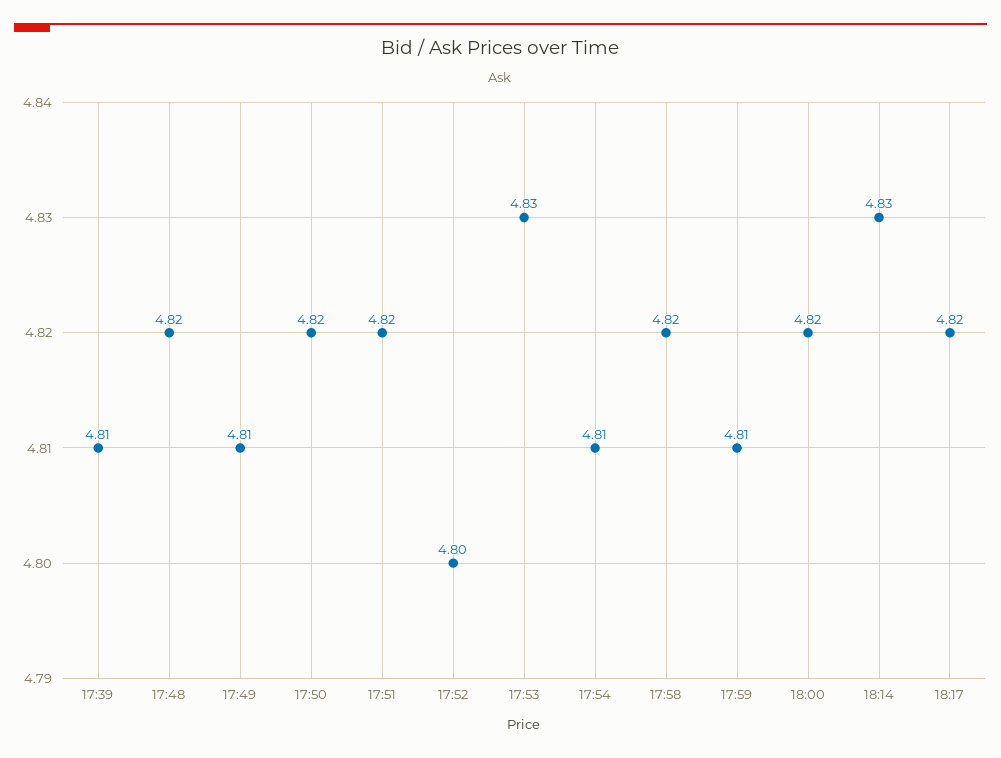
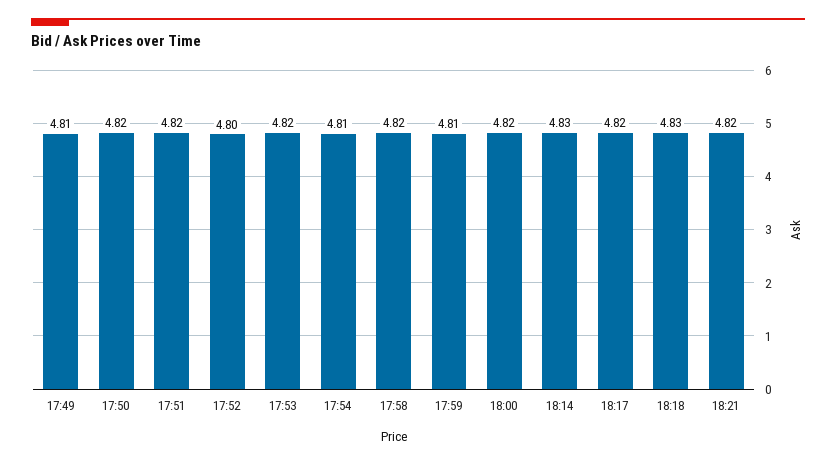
17:39: 4.81 -> none
17:48: 4.82 -> none
17:53: 4.83 -> 4.82
18:18: none -> 4.83
18:21: none -> 4.82

